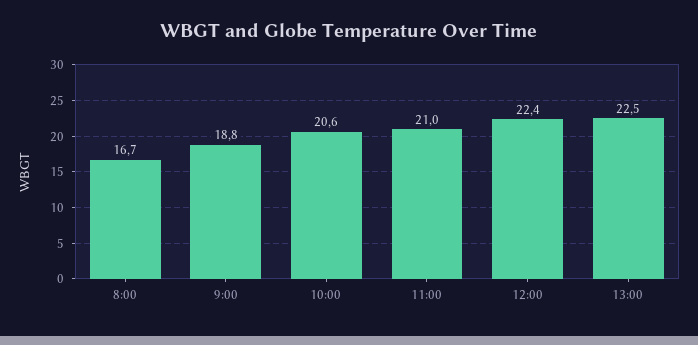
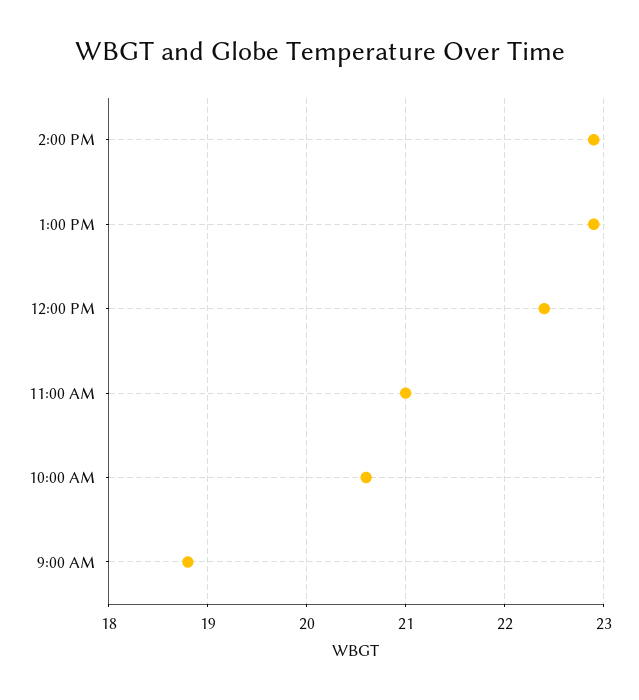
8:00: 16.7 -> none
13:00: 22.5 -> 22.9
2:00 PM: none -> 22.9

